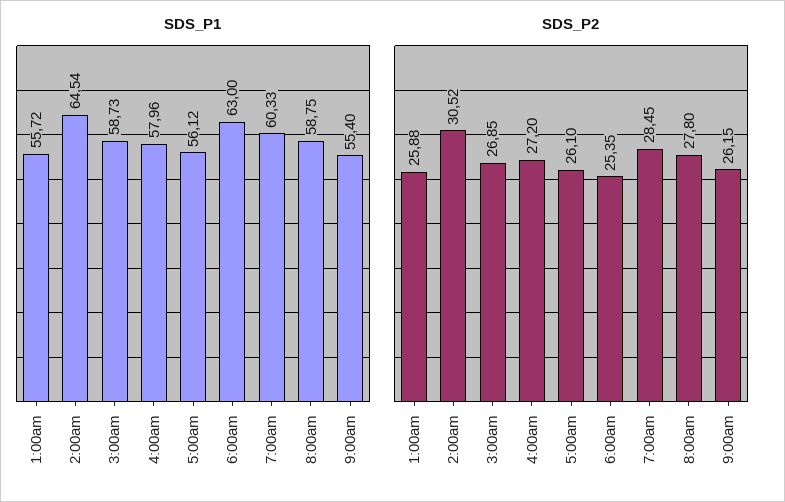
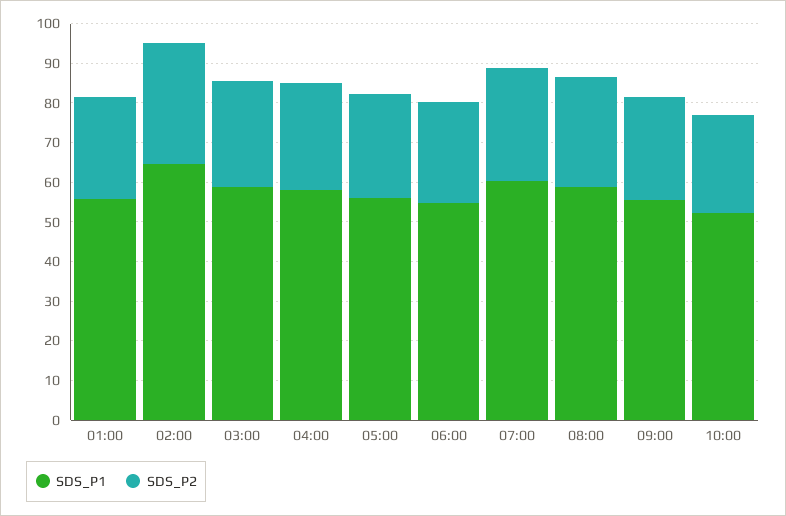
SDS_P1, 6:00am: 63 -> 55
SDS_P1, 10:00: none -> 52.5
SDS_P2, 10:00: none -> 25

